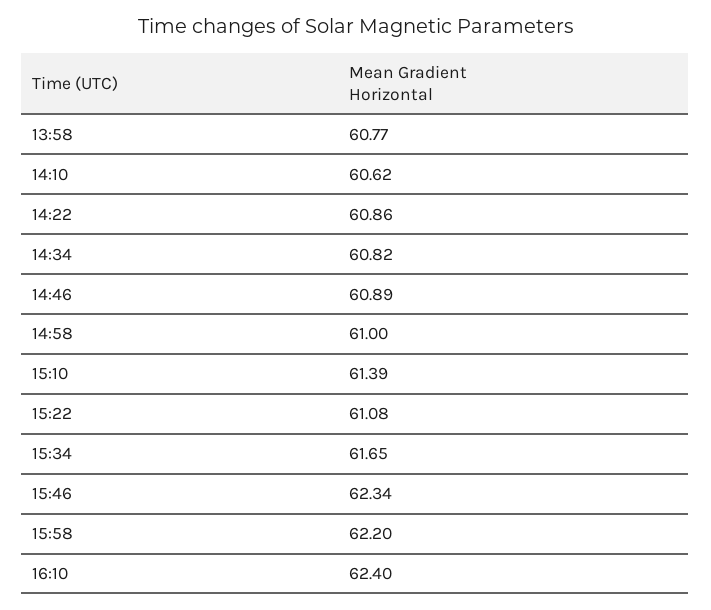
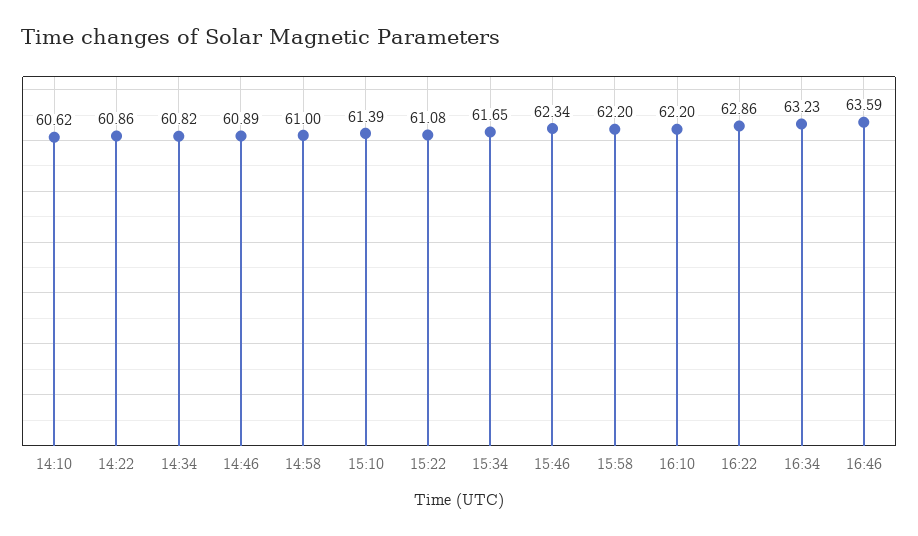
13:58: 60.77 -> none
16:10: 62.4 -> 62.2
16:22: none -> 62.86
16:34: none -> 63.23
16:46: none -> 63.59

